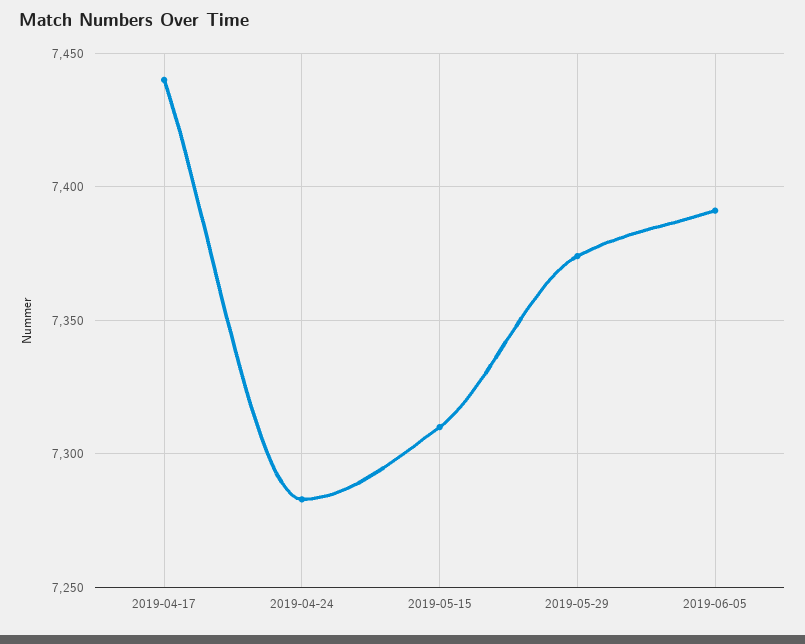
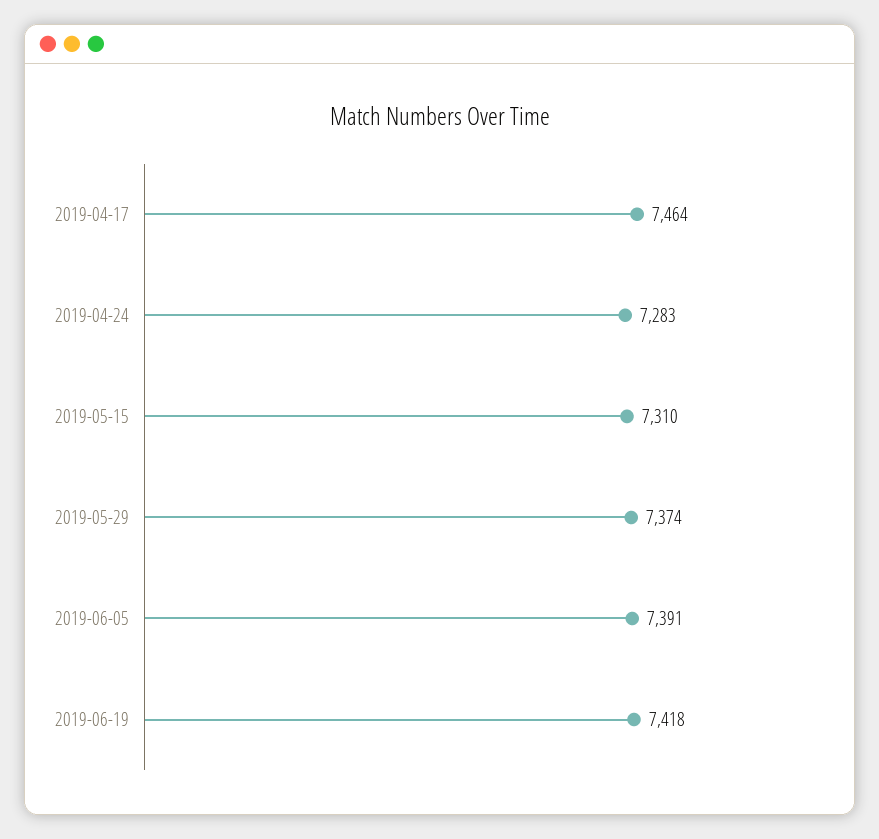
2019-04-17: 7440 -> 7464
2019-06-19: none -> 7418

